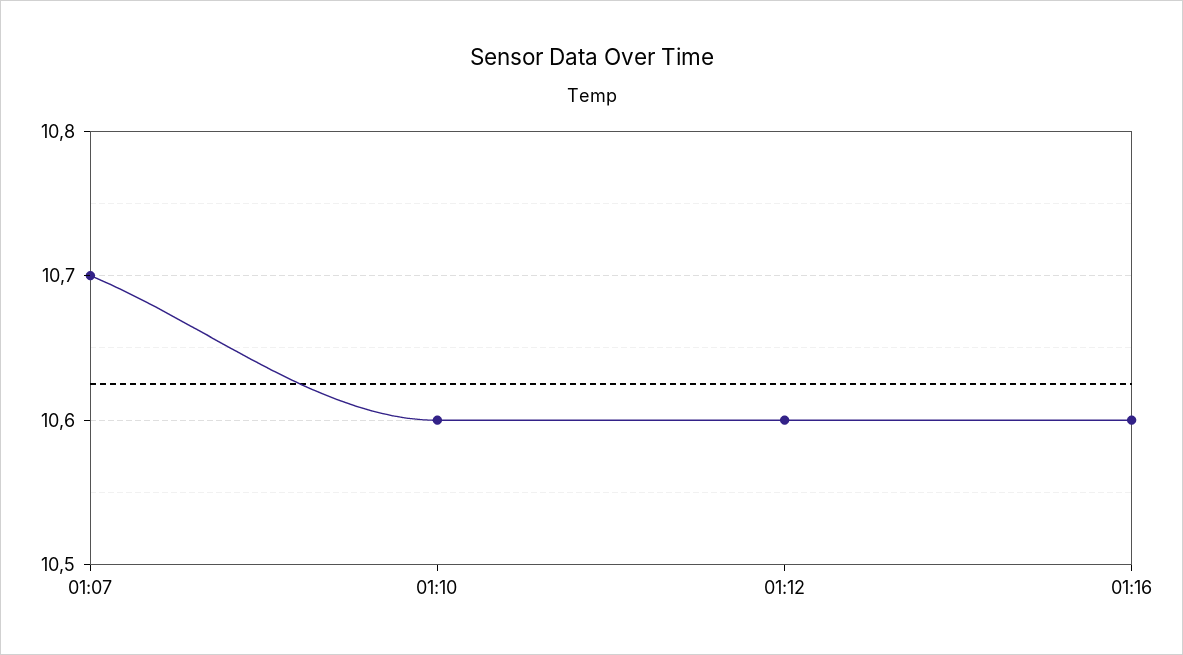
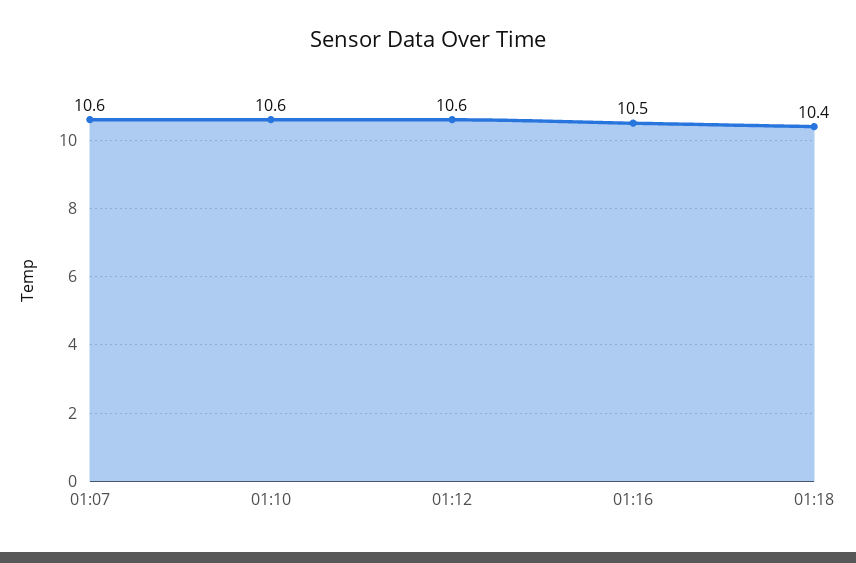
01:07: 10.7 -> 10.6
01:16: 10.6 -> 10.5
01:18: none -> 10.4

